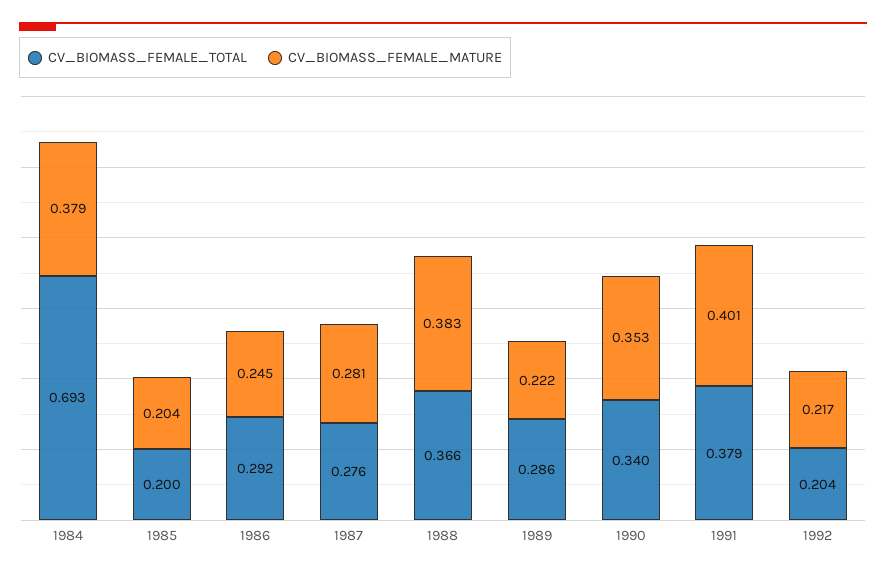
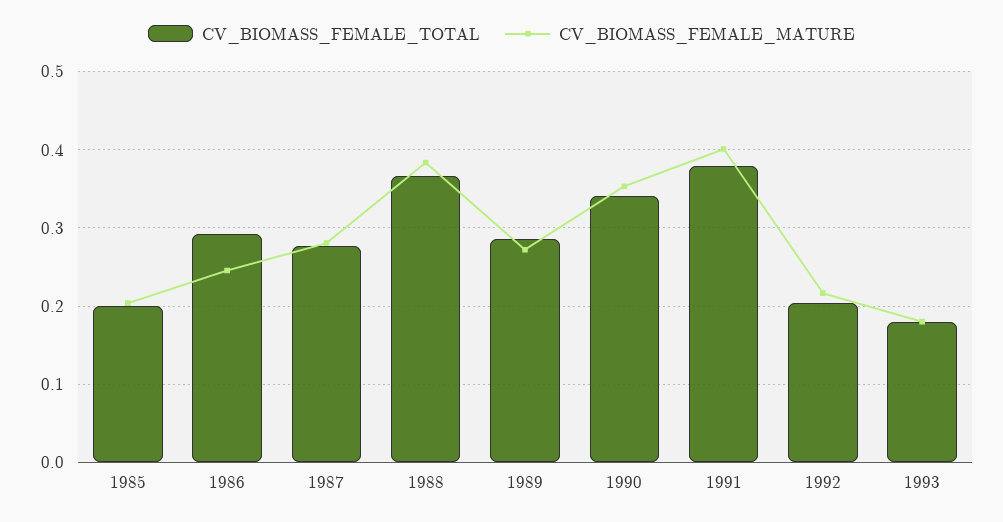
CV_BIOMASS_FEMALE_TOTAL, 1984: 0.693 -> none
CV_BIOMASS_FEMALE_MATURE, 1984: 0.379 -> none
CV_BIOMASS_FEMALE_MATURE, 1989: 0.222 -> 0.27
CV_BIOMASS_FEMALE_TOTAL, 1993: none -> 0.18
CV_BIOMASS_FEMALE_MATURE, 1993: none -> 0.18

